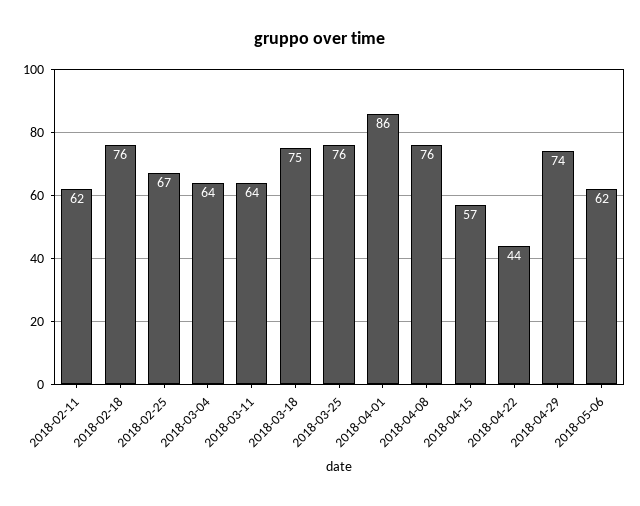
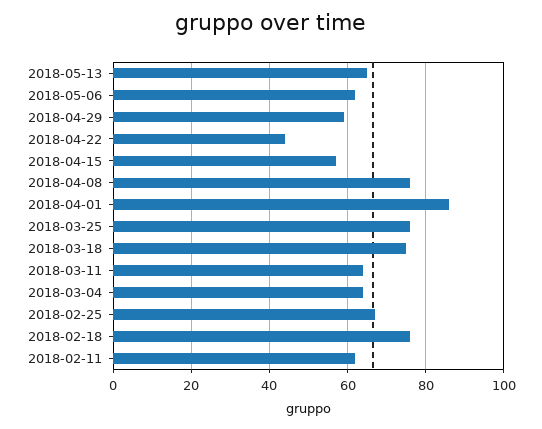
2018-04-29: 74 -> 60
2018-05-13: none -> 65

